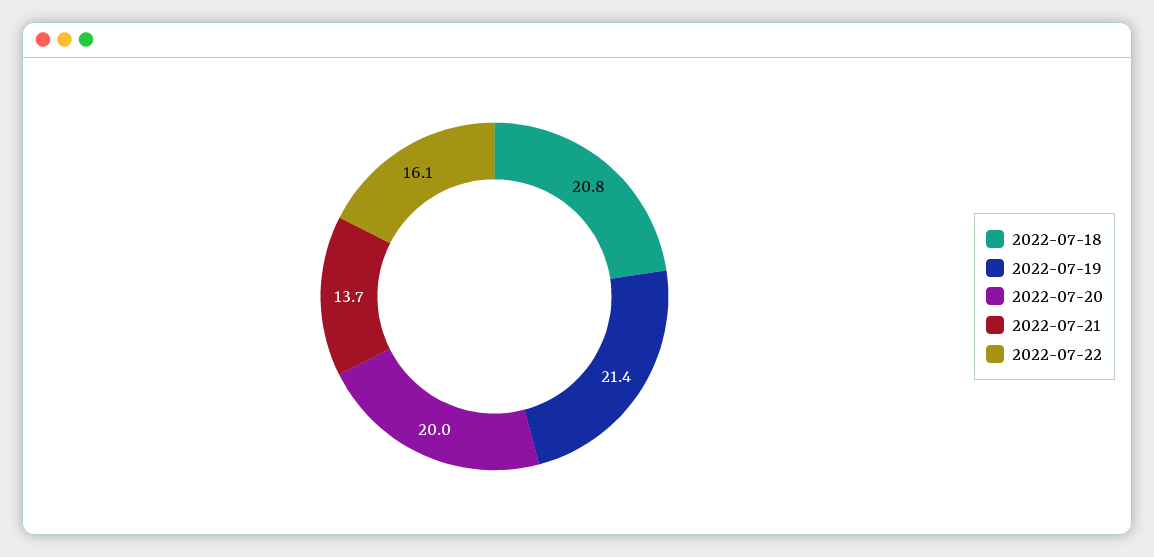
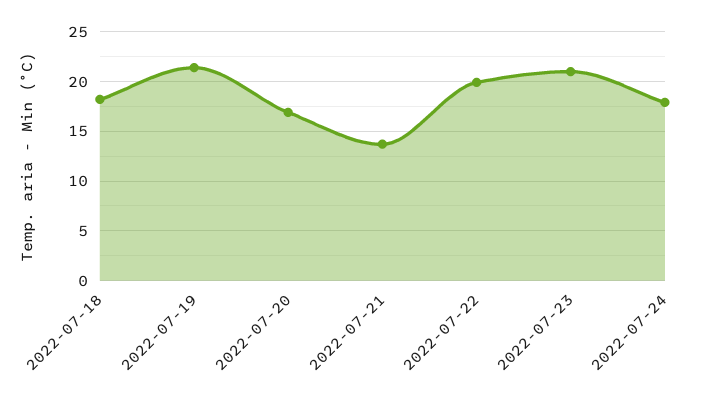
2022-07-18: 20.8 -> 18
2022-07-20: 20 -> 17
2022-07-22: 16.1 -> 20
2022-07-23: none -> 21
2022-07-24: none -> 18

